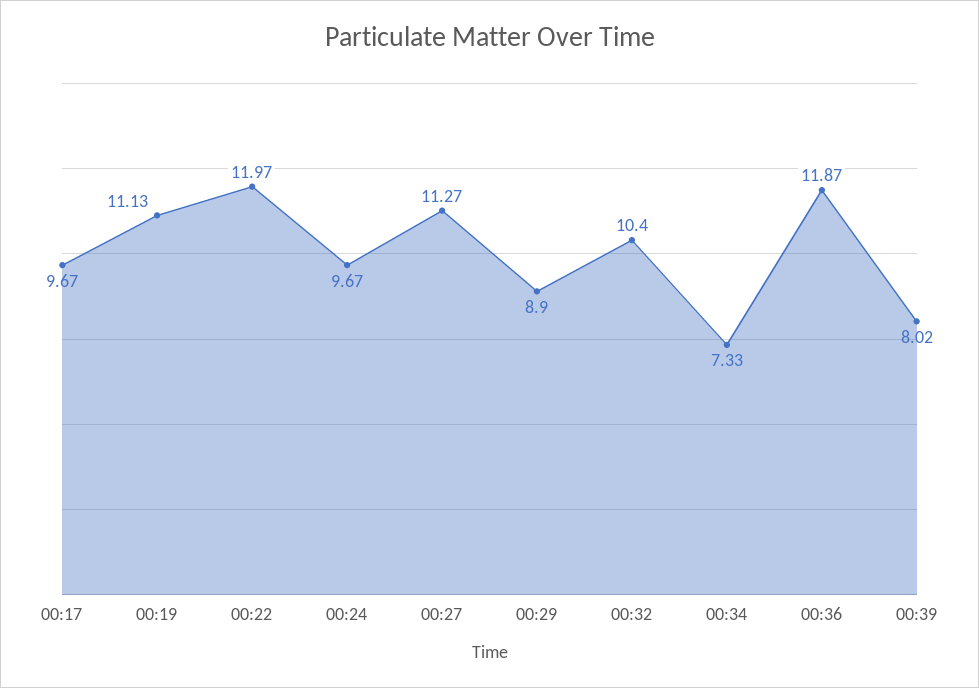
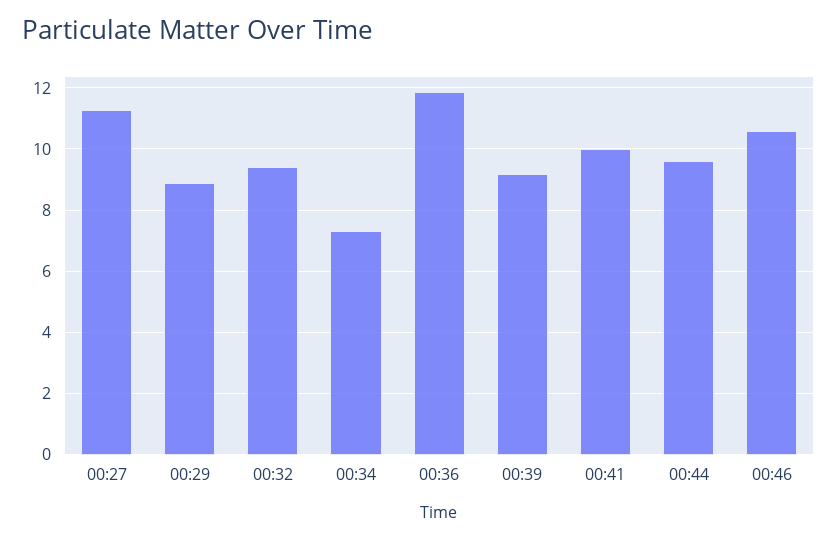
00:17: 9.67 -> none
00:19: 11.13 -> none
00:22: 11.97 -> none
00:24: 9.67 -> none
00:32: 10.4 -> 9.4
00:39: 8.02 -> 9.2
00:41: none -> 10
00:44: none -> 9.6
00:46: none -> 10.6

